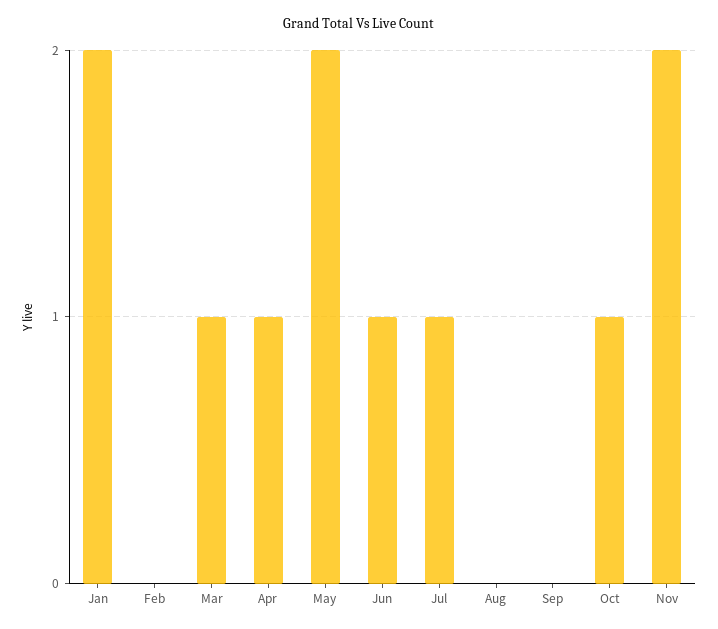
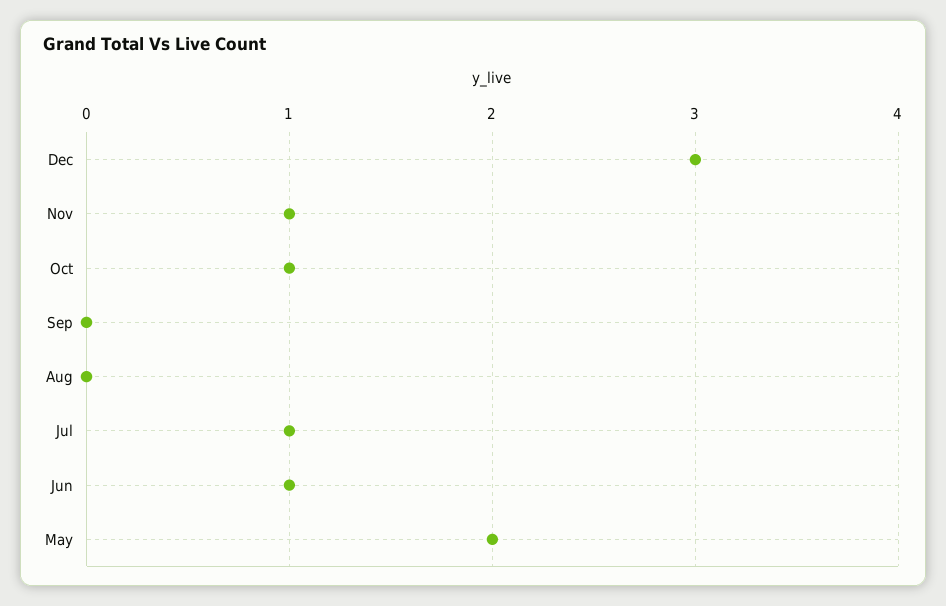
Jan: 2 -> none
Feb: 0 -> none
Mar: 1 -> none
Apr: 1 -> none
Nov: 2 -> 1
Dec: none -> 3

